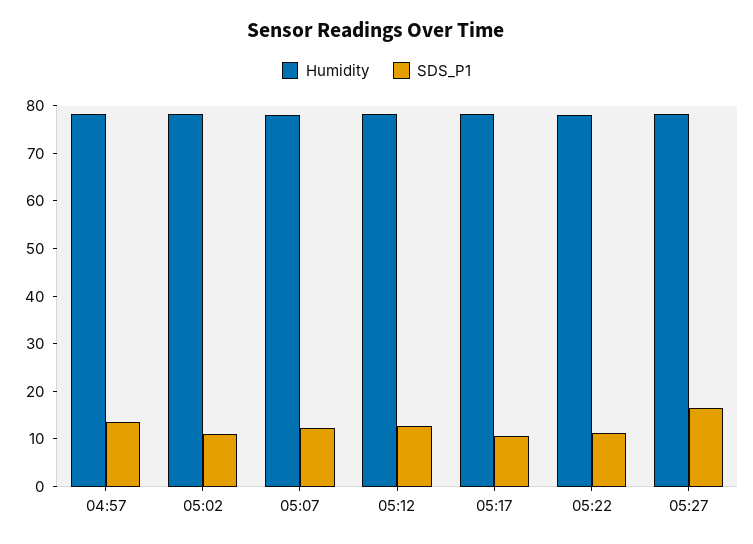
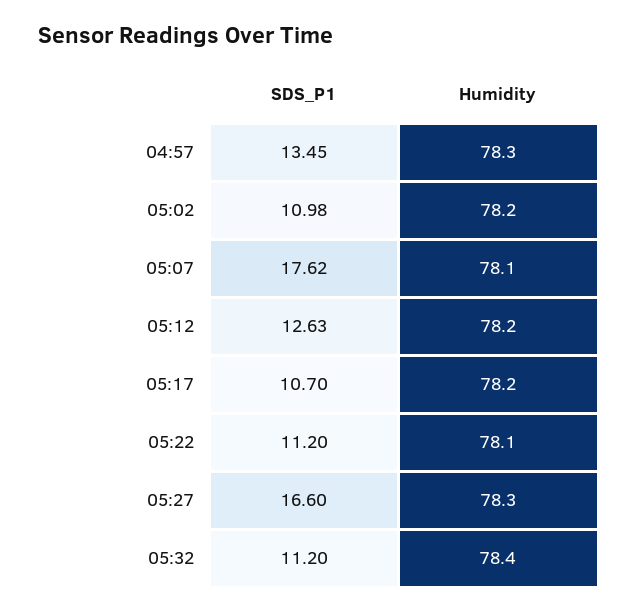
SDS_P1, 05:07: 12 -> 17.62
SDS_P1, 05:32: none -> 11.2
Humidity, 05:32: none -> 78.4

